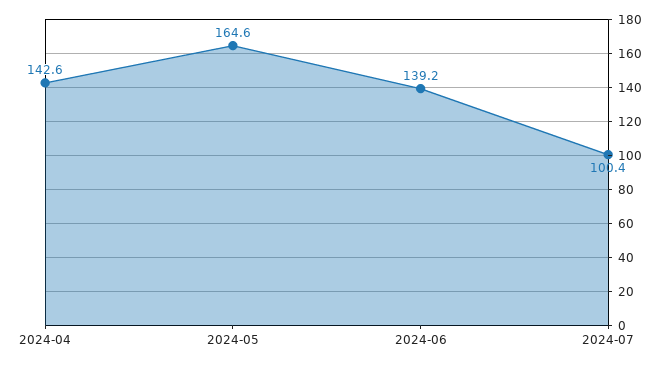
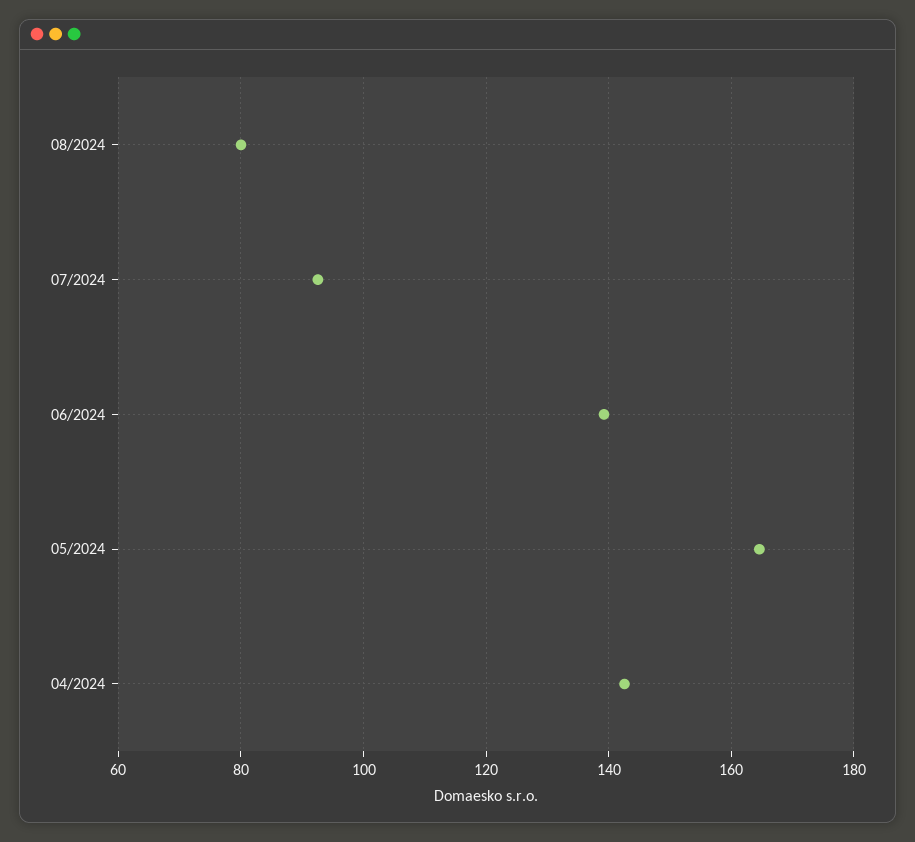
2024-07: 100.4 -> 92
08/2024: none -> 80

